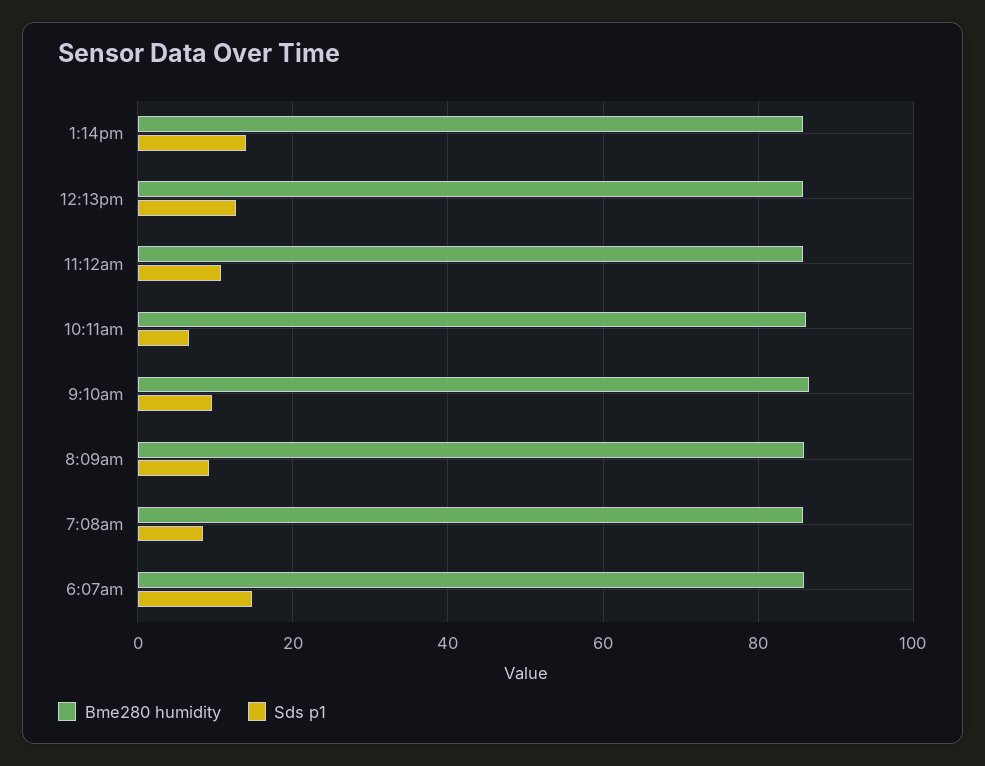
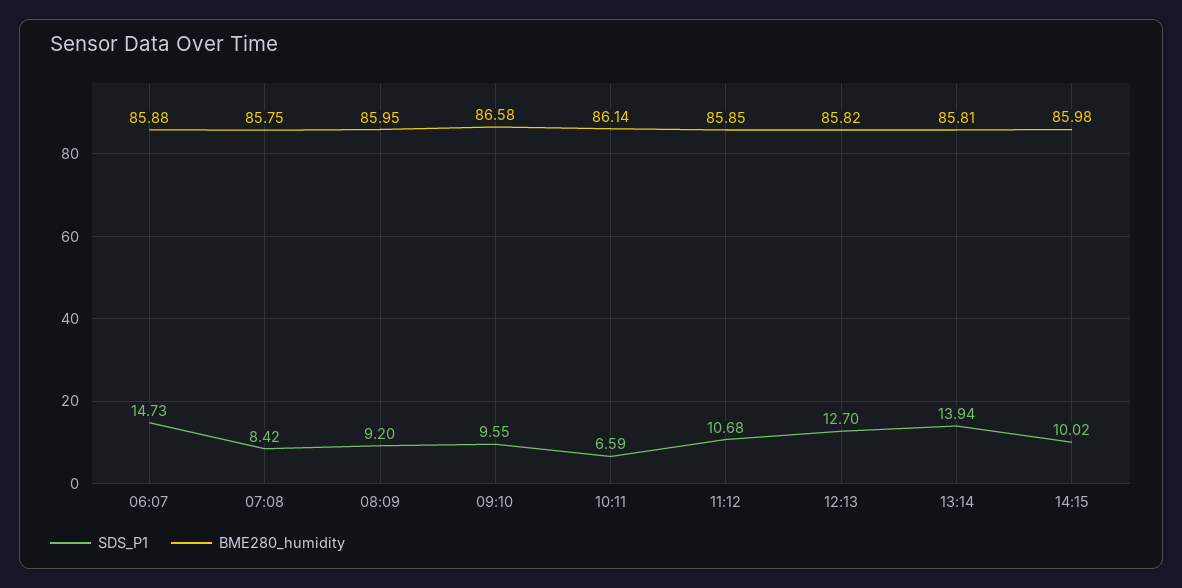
Sds p1, 14:15: none -> 10.02
Bme280 humidity, 14:15: none -> 85.98

